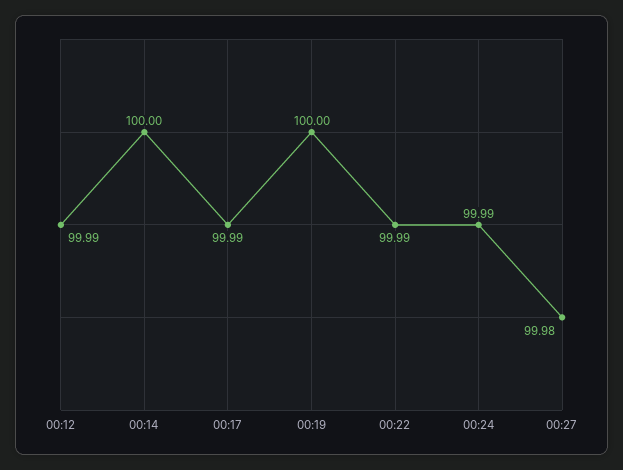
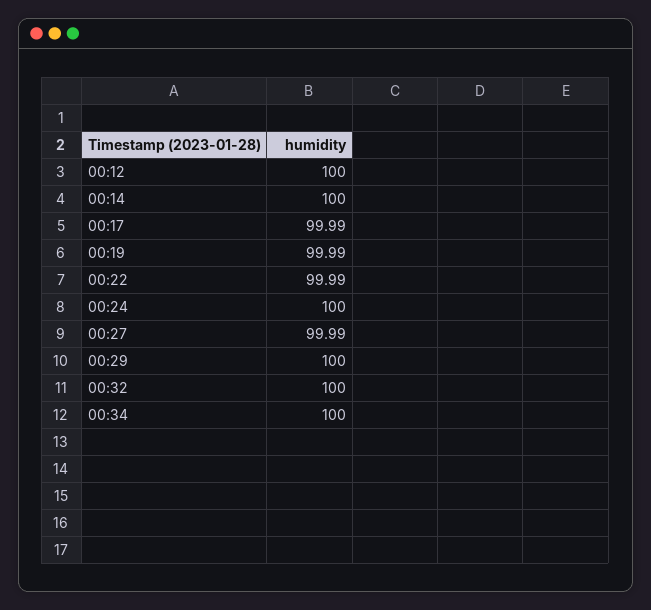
00:12: 99.99 -> 100
00:19: 100 -> 99.99
00:24: 99.99 -> 100
00:27: 99.98 -> 99.99
00:29: none -> 100
00:32: none -> 100
00:34: none -> 100

